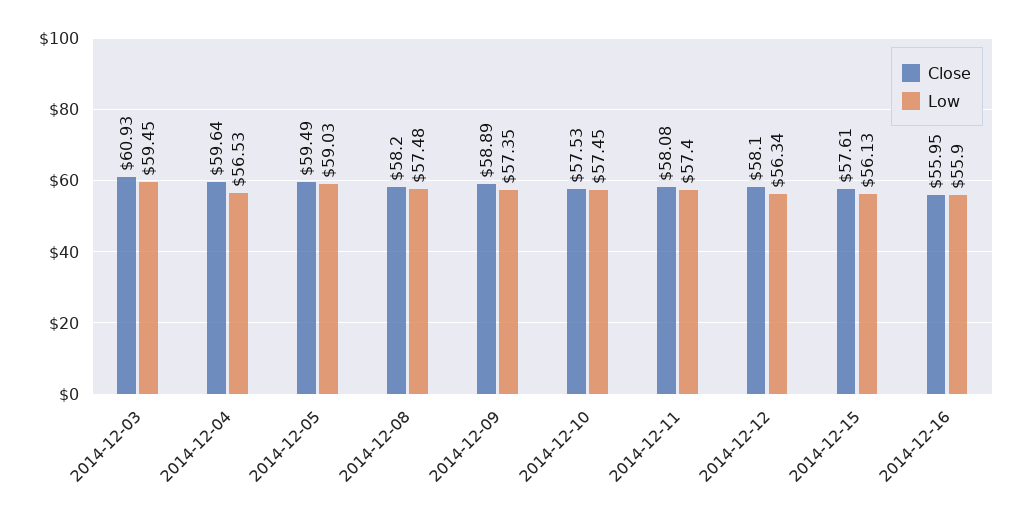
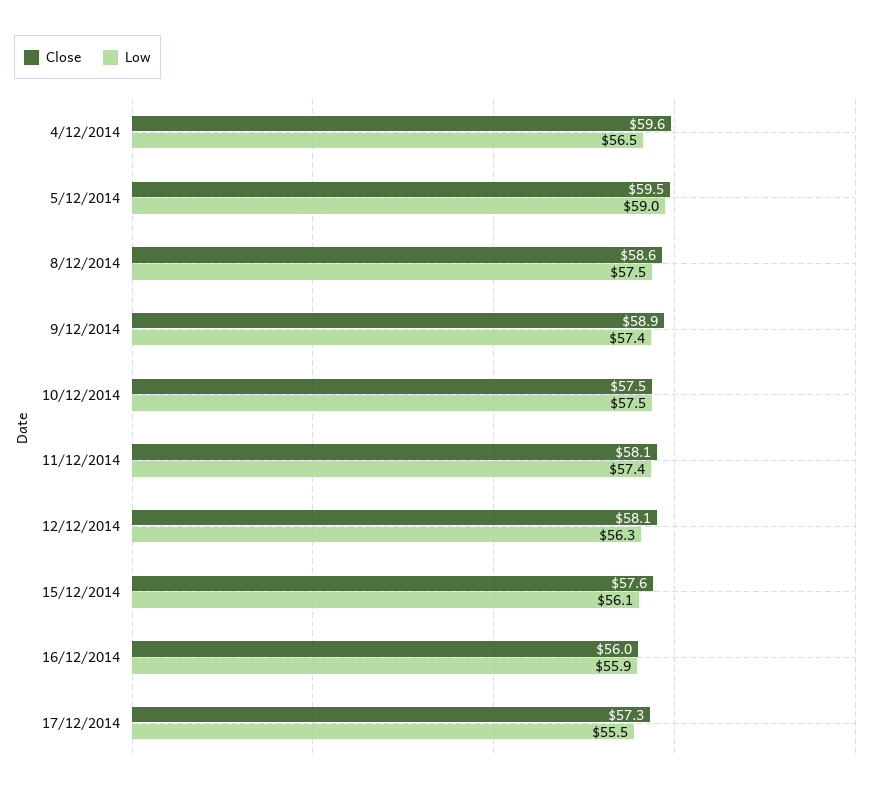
Close, 2014-12-03: 60.93 -> none
Low, 2014-12-03: 59.45 -> none
Close, 2014-12-08: 58.2 -> 58.6
Close, 17/12/2014: none -> 57.3
Low, 17/12/2014: none -> 55.5

